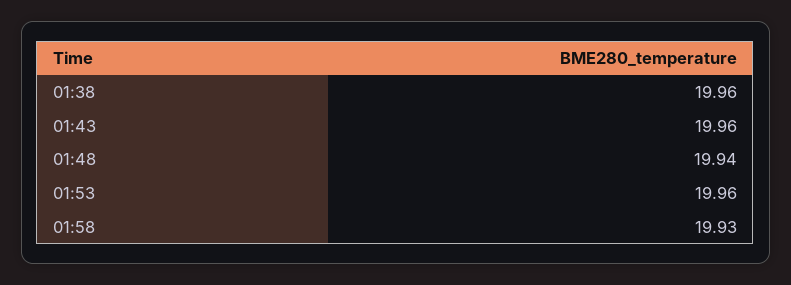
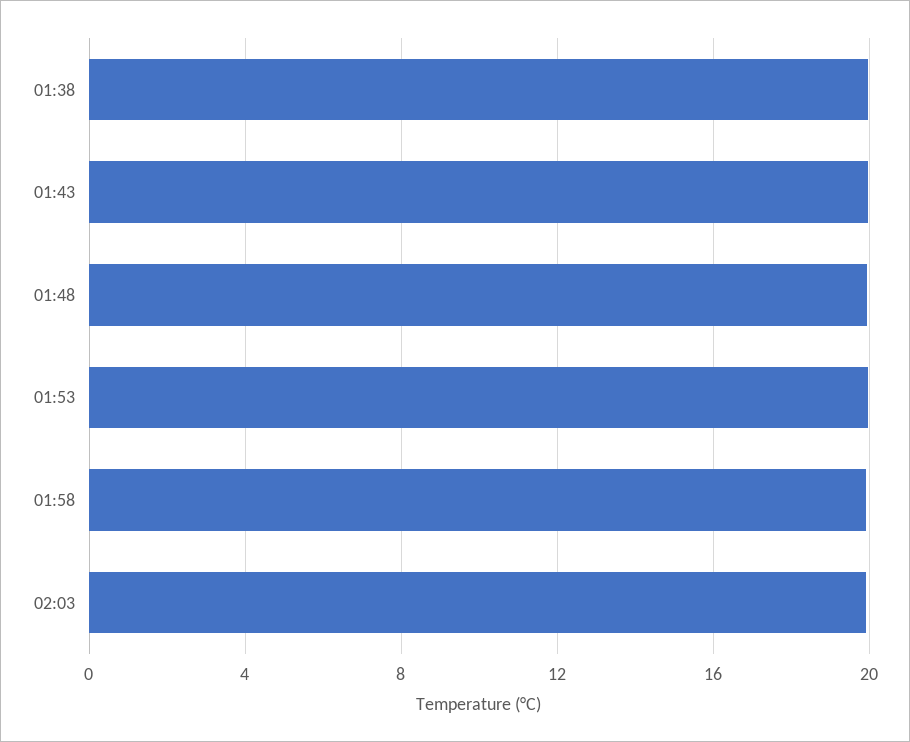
02:03: none -> 20

